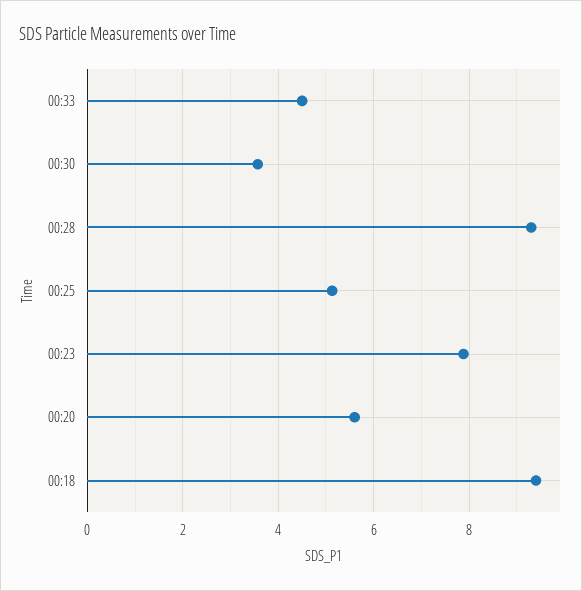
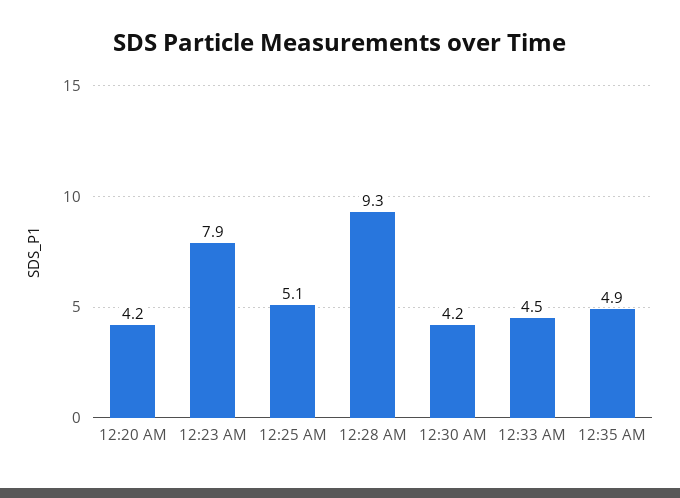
00:30: 3.6 -> 4.2
00:20: 5.6 -> 4.2
00:18: 9.4 -> none
12:35 AM: none -> 4.9

